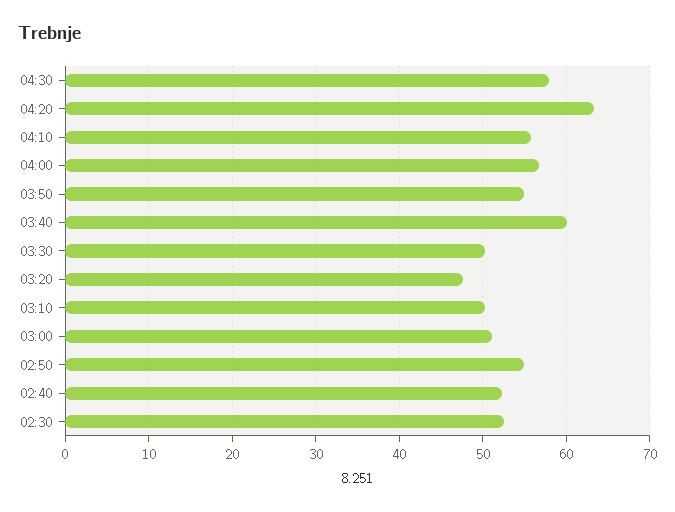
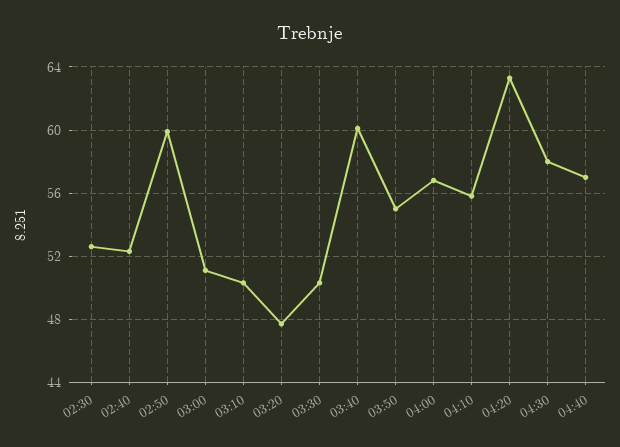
02:50: 55 -> 60
04:40: none -> 57

